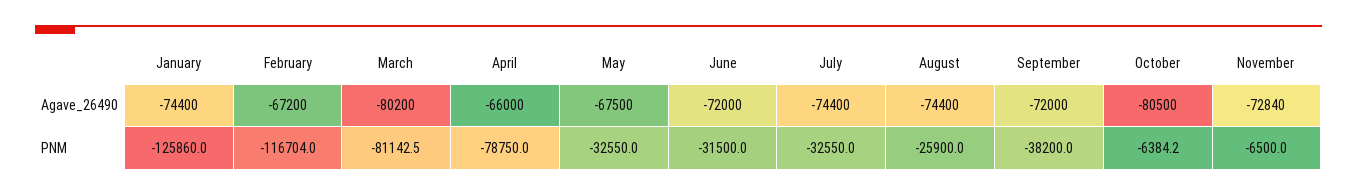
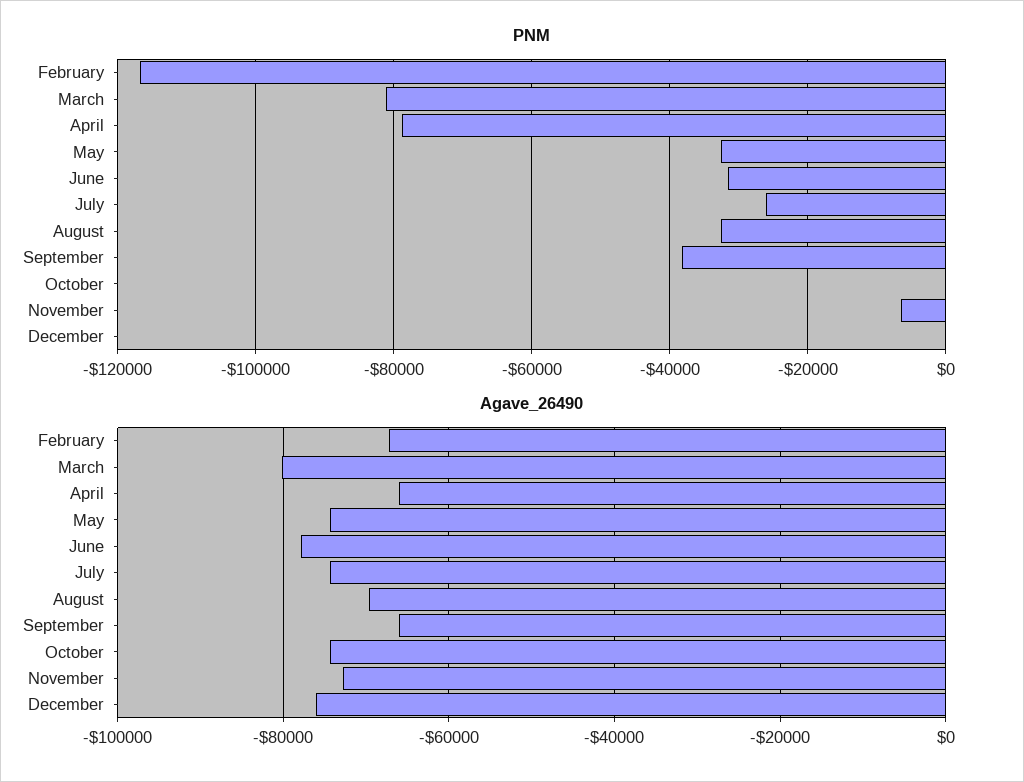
Agave_26490, January: -74400 -> none
Agave_26490, May: -67500 -> -74000
Agave_26490, June: -72000 -> -78000
Agave_26490, August: -74400 -> -70000
Agave_26490, September: -72000 -> -66000
Agave_26490, October: -80500 -> -74000
PNM, January: -125860 -> none
PNM, July: -32550 -> -26000
PNM, August: -25900 -> -32000
PNM, October: -6384.2 -> 0
PNM, December: none -> 0
Agave_26490, December: none -> -76000

